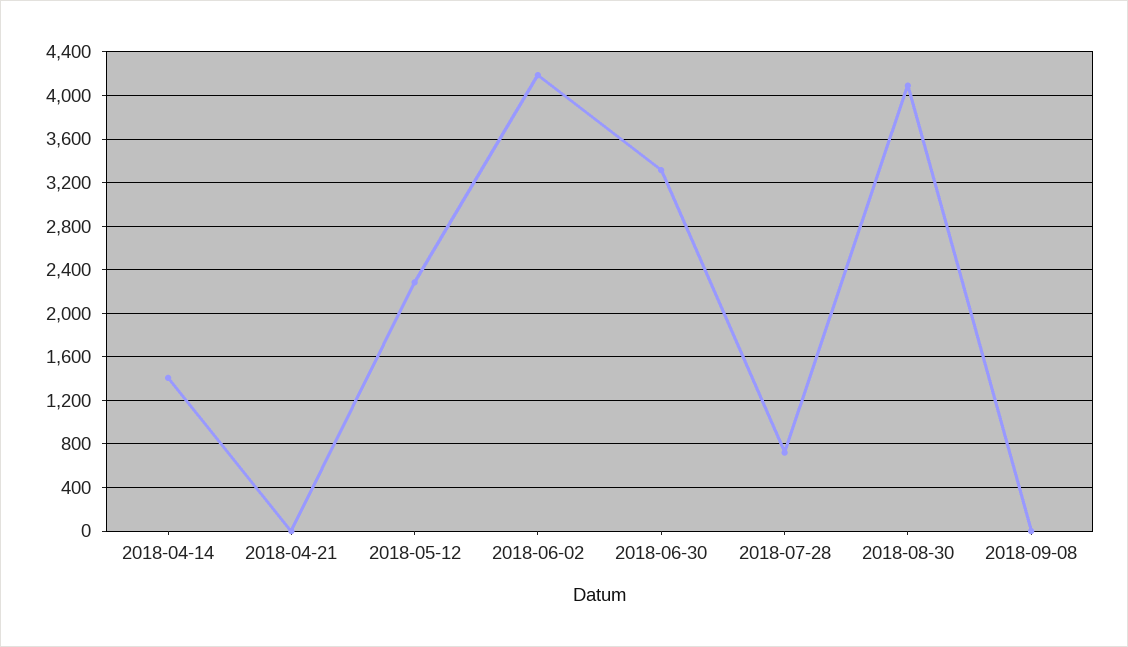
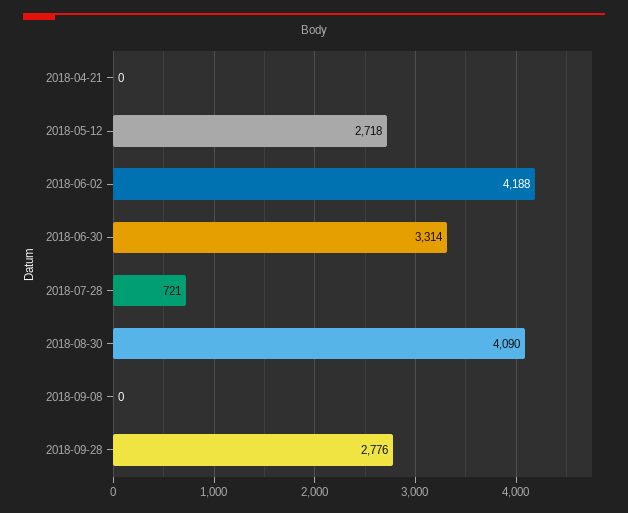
2018-04-14: 1400 -> none
2018-05-12: 2300 -> 2718
2018-09-28: none -> 2776

